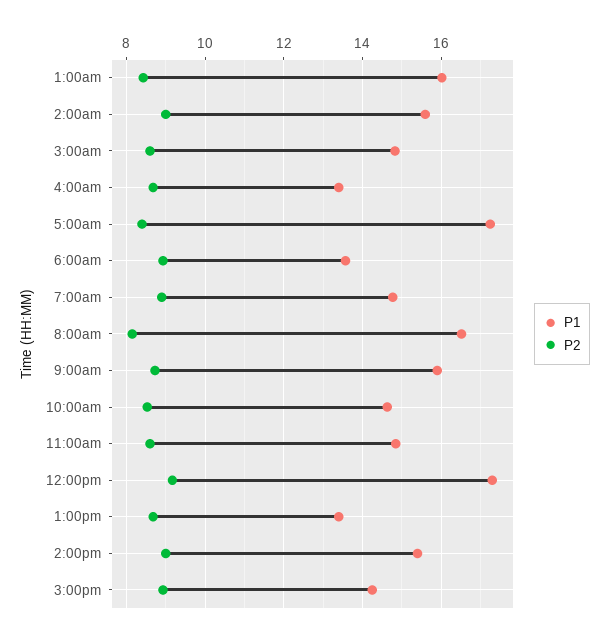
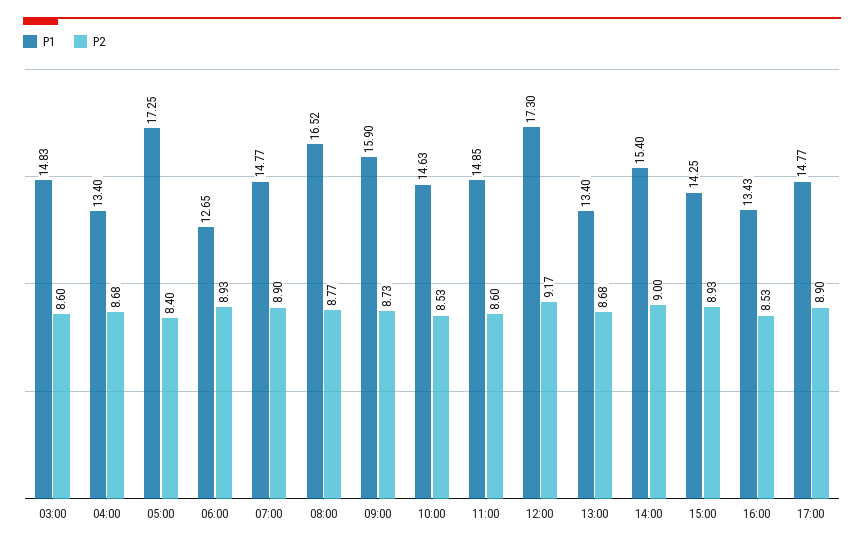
P1, 1:00am: 16 -> none
P2, 1:00am: 8.4 -> none
P1, 2:00am: 15.6 -> none
P2, 2:00am: 9 -> none
P1, 6:00am: 13.6 -> 12.65
P2, 8:00am: 8.2 -> 8.77
P1, 16:00: none -> 13.43
P2, 16:00: none -> 8.53
P1, 17:00: none -> 14.77
P2, 17:00: none -> 8.9

